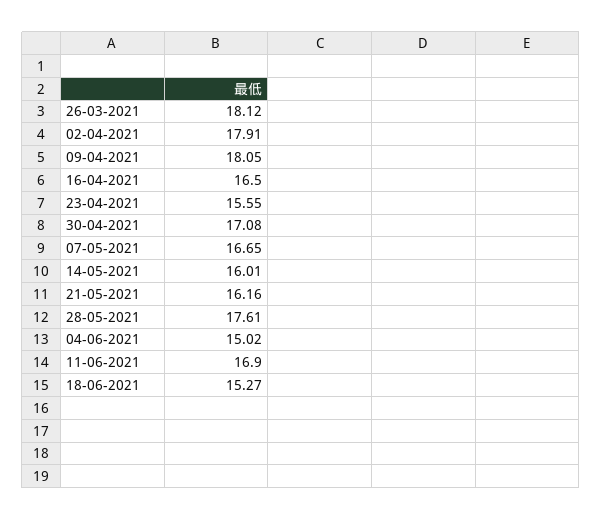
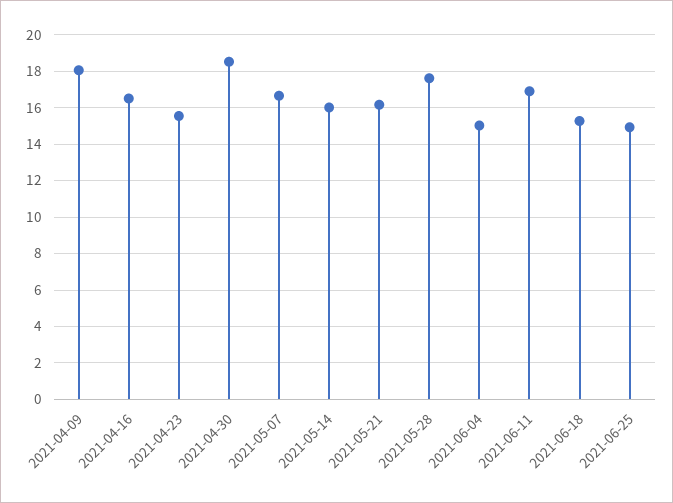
26-03-2021: 18.12 -> none
02-04-2021: 17.91 -> none
30-04-2021: 17.08 -> 18.5
2021-06-25: none -> 15

